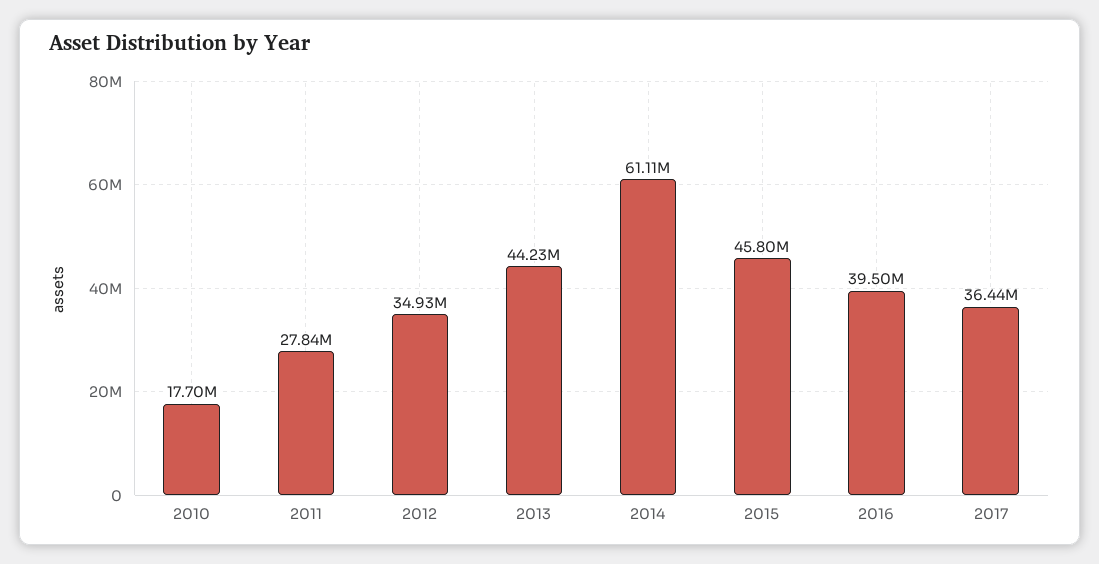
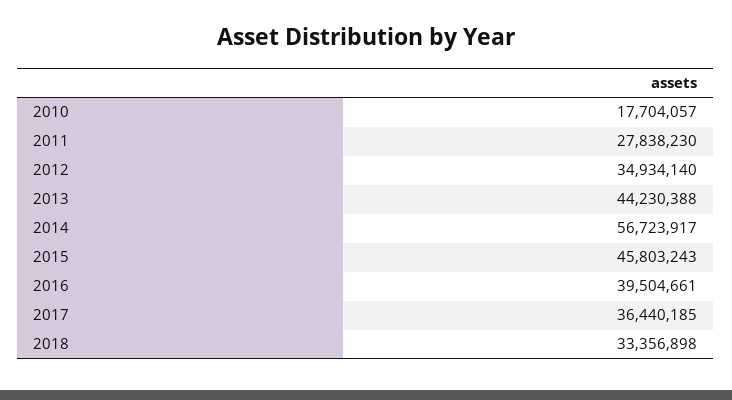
2014: 61110000 -> 56723917
2018: none -> 33356898

